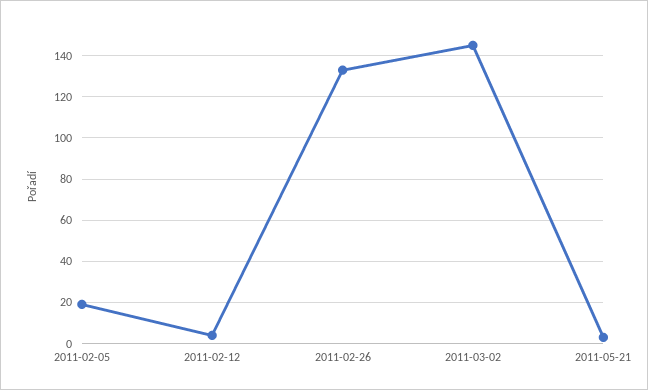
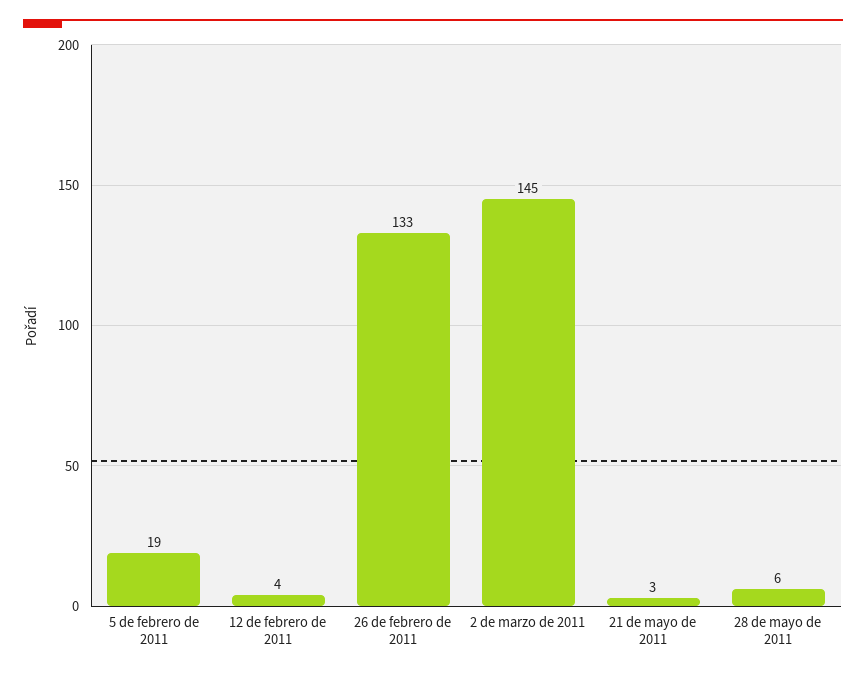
28 de mayo de 2011: none -> 6

